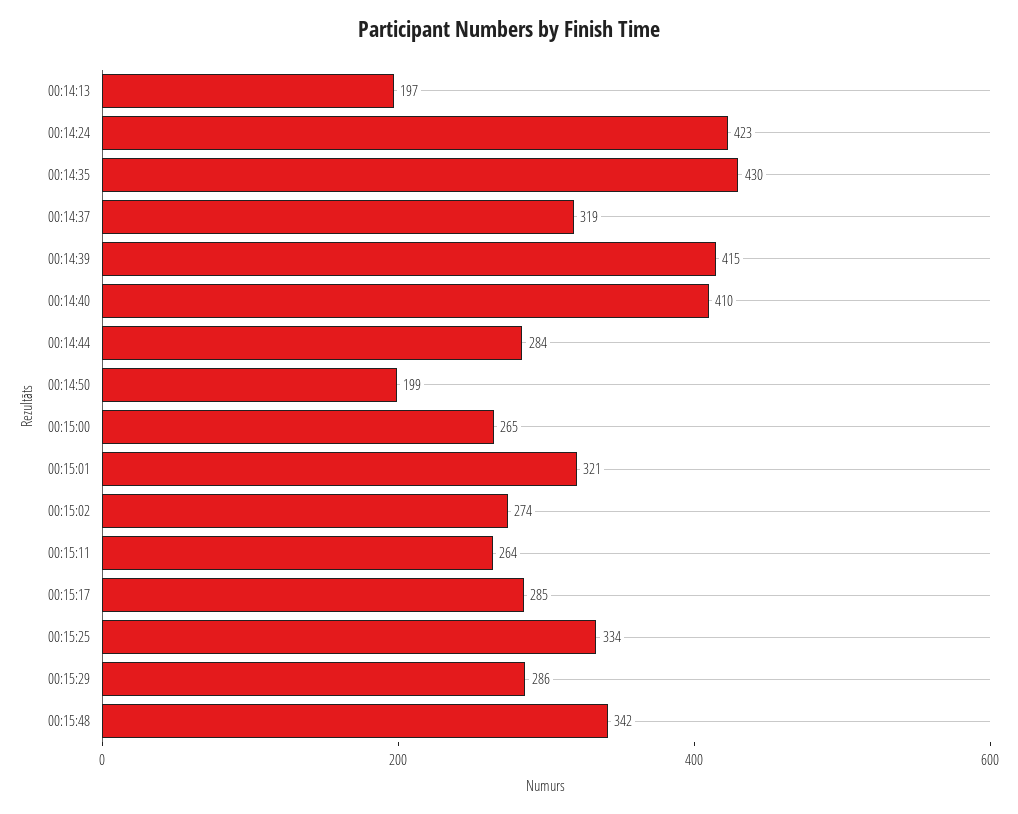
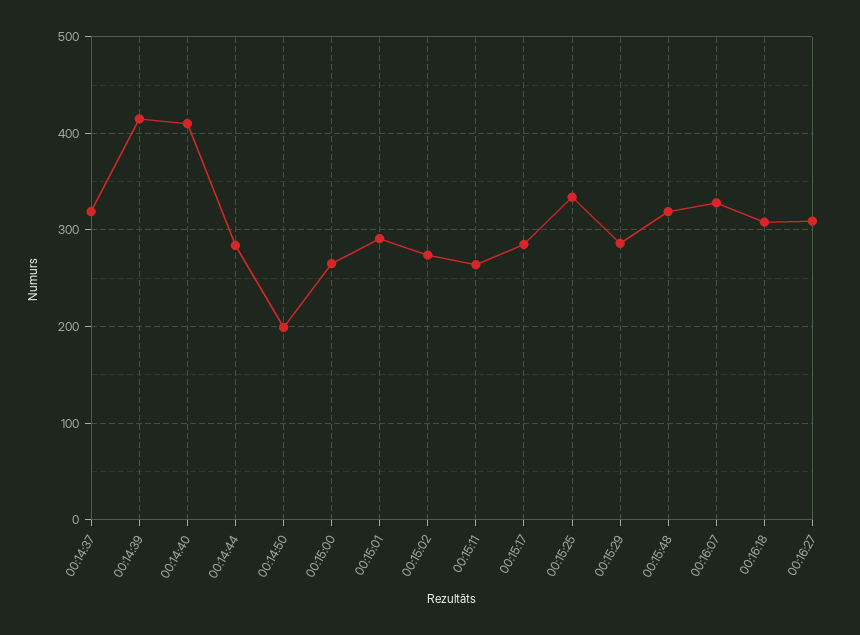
00:14:13: 197 -> none
00:14:24: 423 -> none
00:14:35: 430 -> none
00:15:01: 321 -> 290
00:15:48: 342 -> 320
00:16:07: none -> 330
00:16:18: none -> 310
00:16:27: none -> 310

